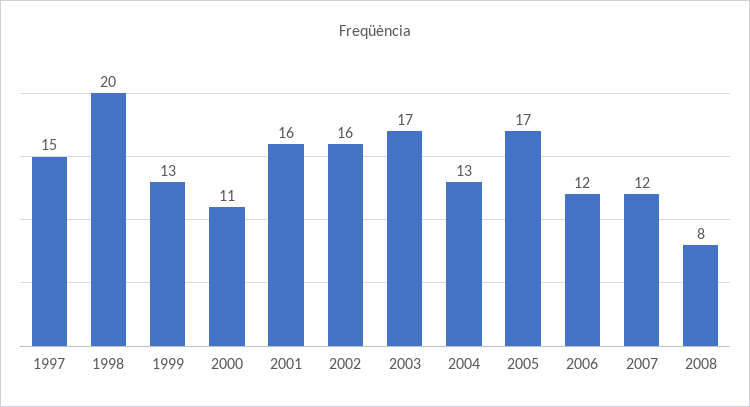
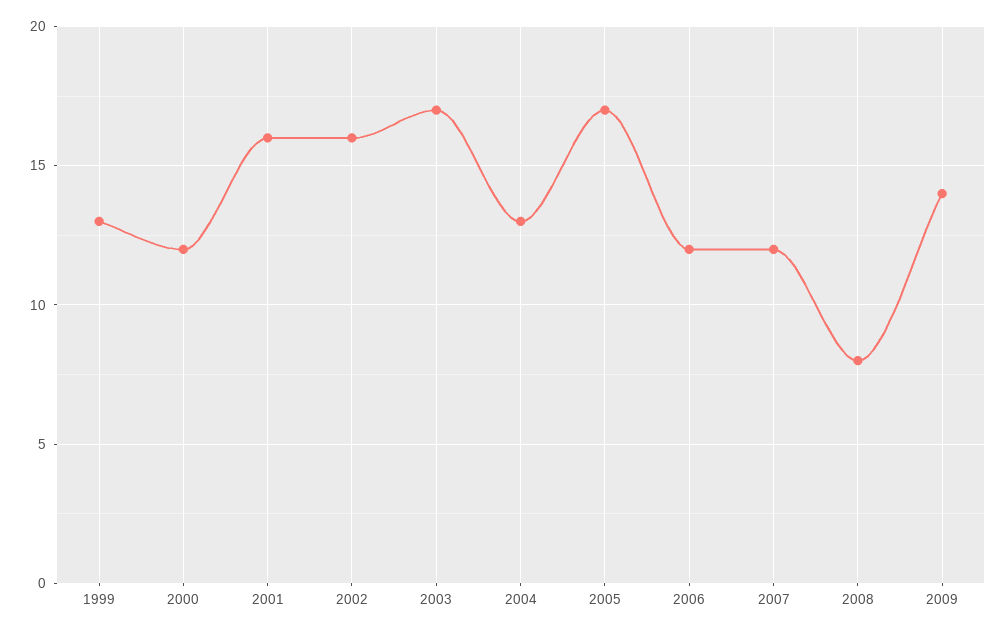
1997: 15 -> none
1998: 20 -> none
2000: 11 -> 12
2009: none -> 14

